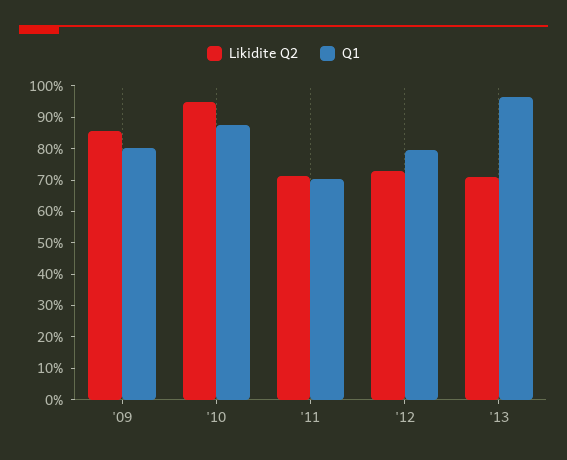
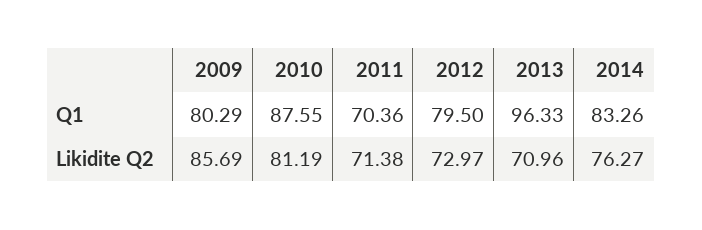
Likidite Q2, '10: 95 -> 81.19
Q1, 2014: none -> 83.26
Likidite Q2, 2014: none -> 76.27

